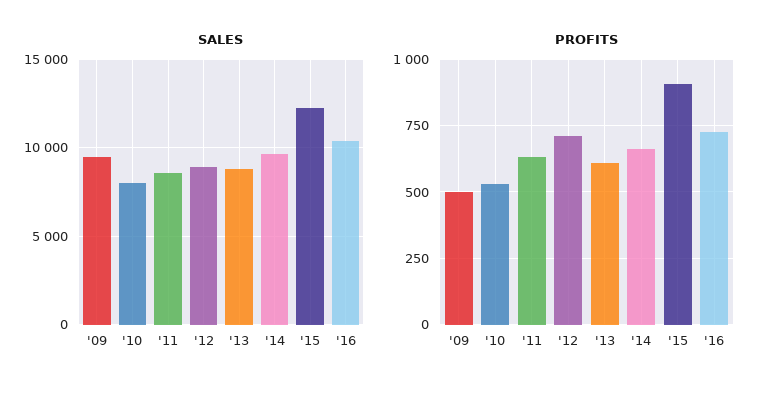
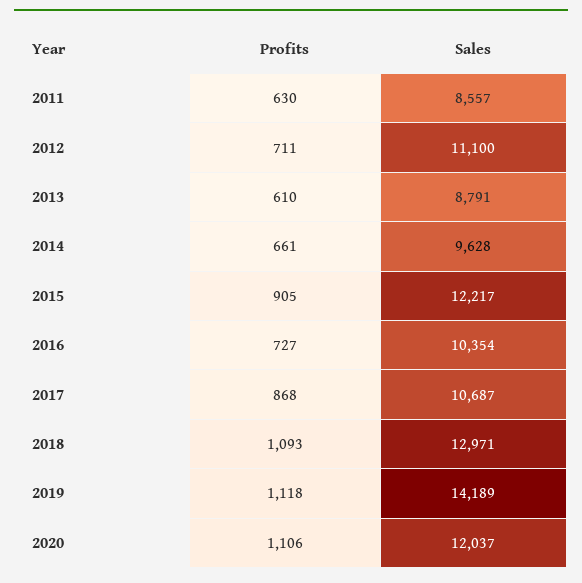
SALES, '09: 9500 -> none
SALES, '10: 8000 -> none
SALES, '12: 9000 -> 11100
PROFITS, '09: 500 -> none
PROFITS, '10: 525 -> none
PROFITS, 2017: none -> 868
SALES, 2017: none -> 10687
PROFITS, 2018: none -> 1093
SALES, 2018: none -> 12971
PROFITS, 2019: none -> 1118
SALES, 2019: none -> 14189
PROFITS, 2020: none -> 1106
SALES, 2020: none -> 12037

